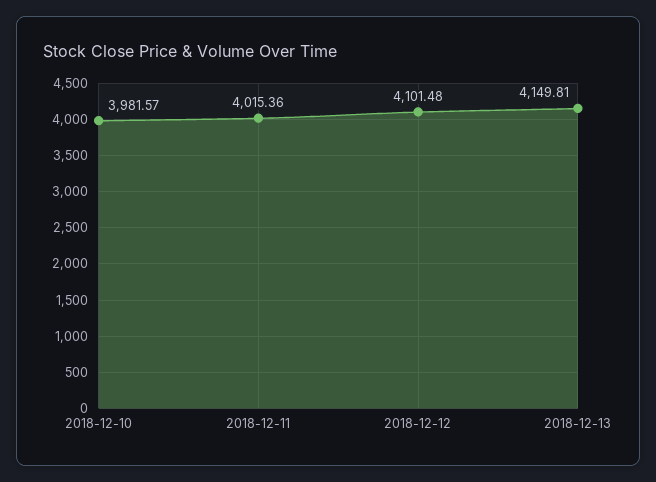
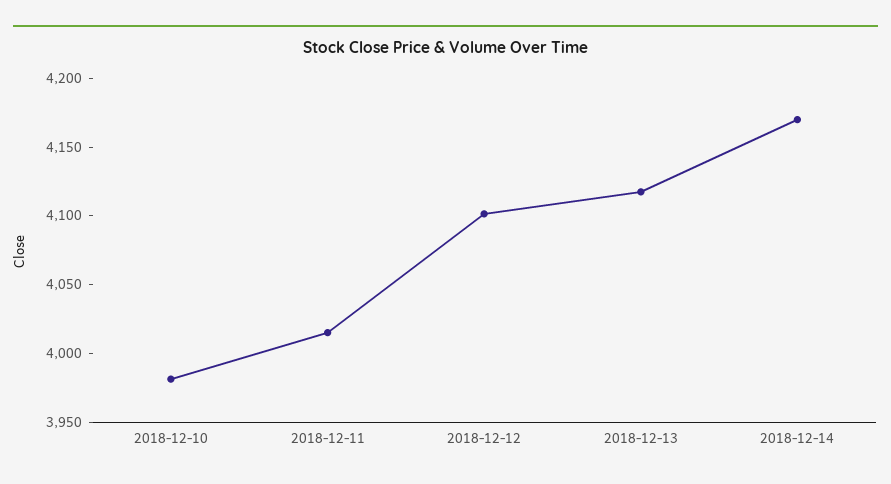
2018-12-13: 4149.81 -> 4120
2018-12-14: none -> 4170

